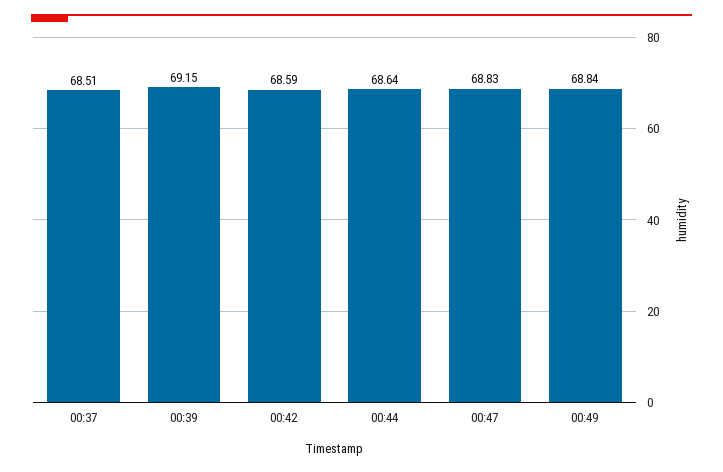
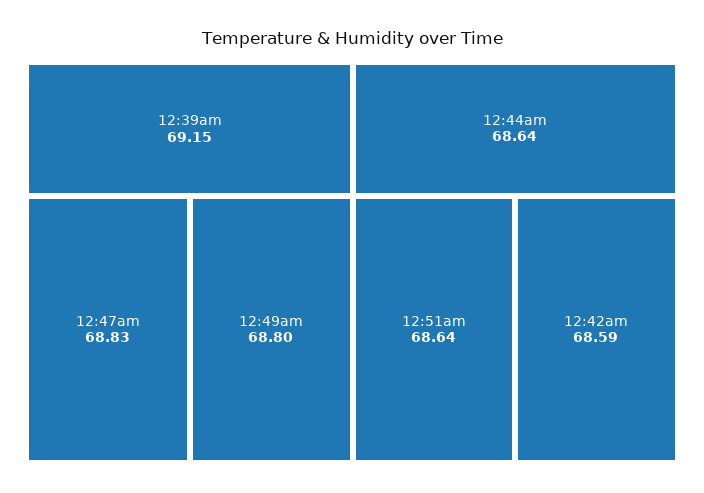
00:37: 68.51 -> none
00:49: 68.84 -> 68.8
12:51am: none -> 68.64

